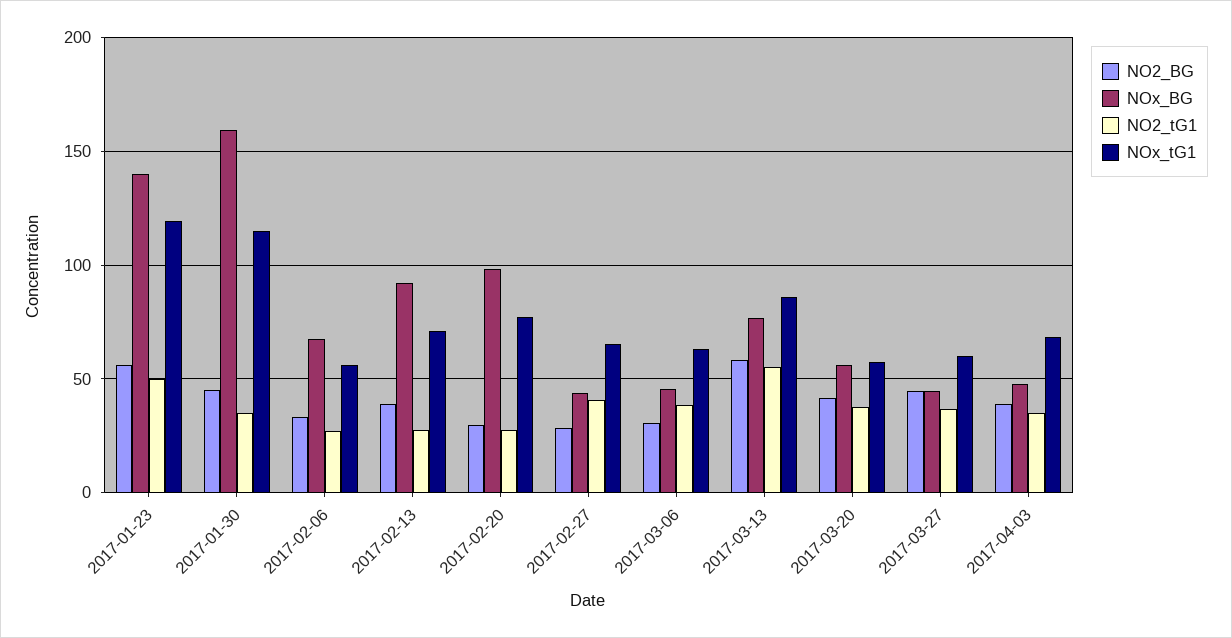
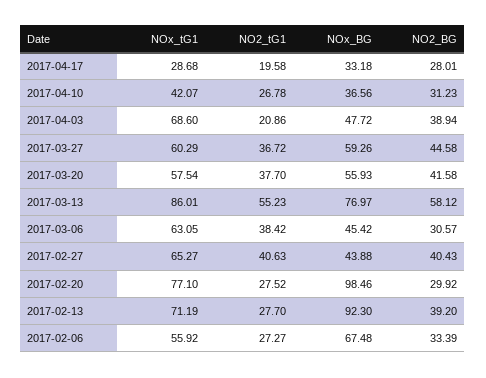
NO2_BG, 2017-01-23: 55 -> none
NOx_BG, 2017-01-23: 140 -> none
NO2_tG1, 2017-01-23: 50 -> none
NOx_tG1, 2017-01-23: 120 -> none
NO2_BG, 2017-01-30: 45 -> none
NOx_BG, 2017-01-30: 160 -> none
NO2_tG1, 2017-01-30: 35 -> none
NOx_tG1, 2017-01-30: 115 -> none
NO2_BG, 2017-02-27: 30 -> 40.43
NOx_BG, 2017-03-27: 45 -> 59.26
NO2_tG1, 2017-04-03: 35 -> 20.86
NOx_tG1, 2017-04-17: none -> 28.68
NO2_tG1, 2017-04-17: none -> 19.58
NOx_BG, 2017-04-17: none -> 33.18
NO2_BG, 2017-04-17: none -> 28.01
NOx_tG1, 2017-04-10: none -> 42.07
NO2_tG1, 2017-04-10: none -> 26.78
NOx_BG, 2017-04-10: none -> 36.56
NO2_BG, 2017-04-10: none -> 31.23

